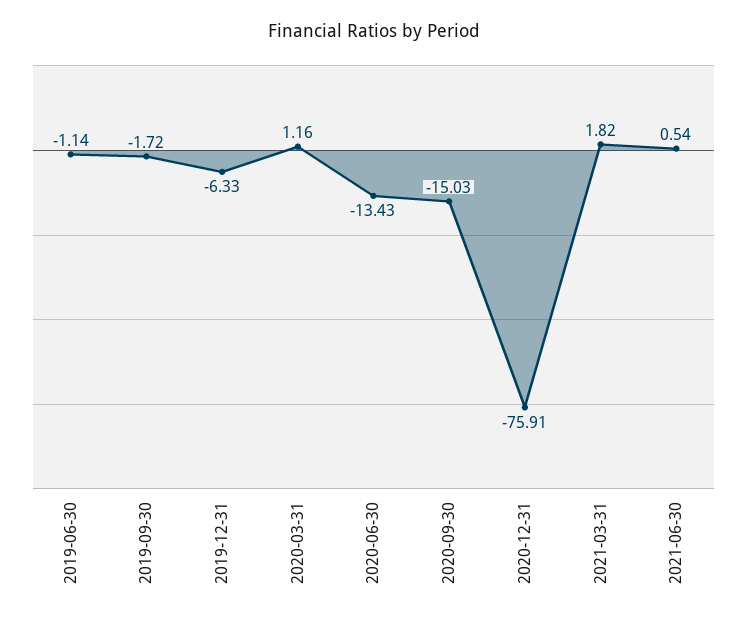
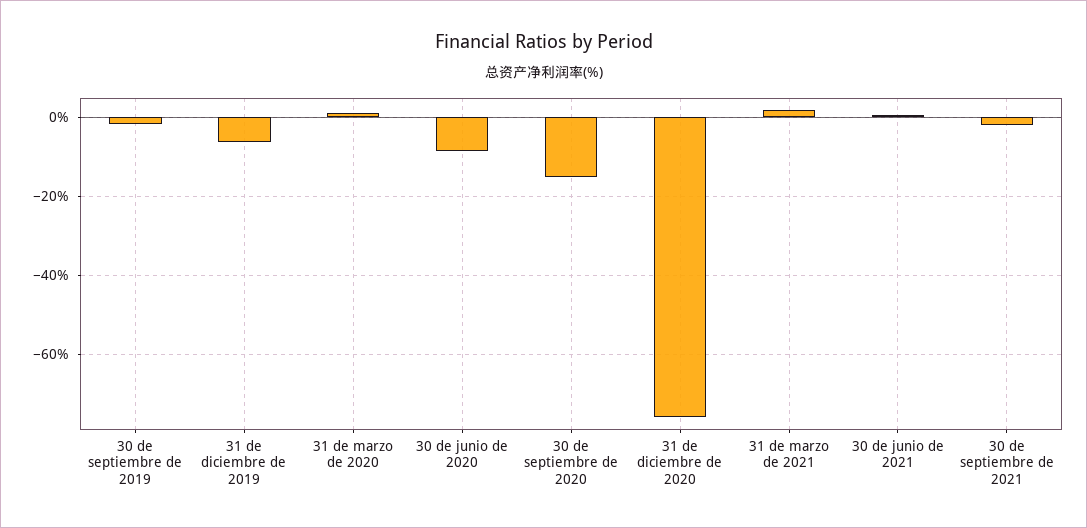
2019-06-30: -1.14 -> none
2020-06-30: -13.43 -> -8
30 de septiembre de 2021: none -> -2

